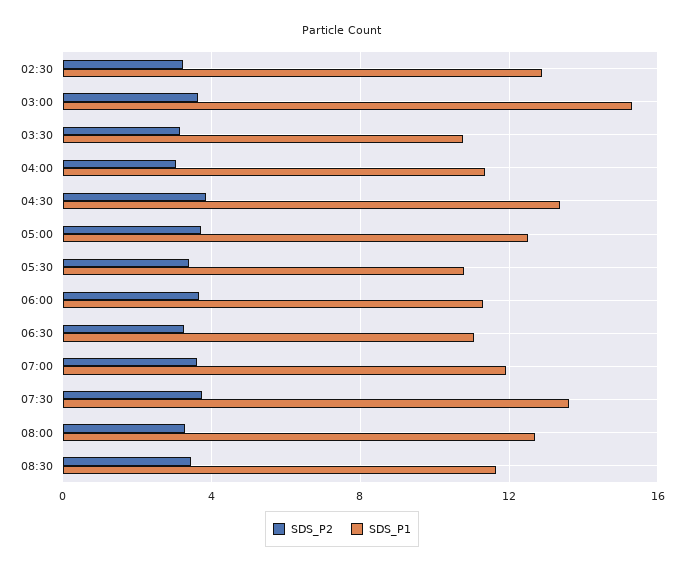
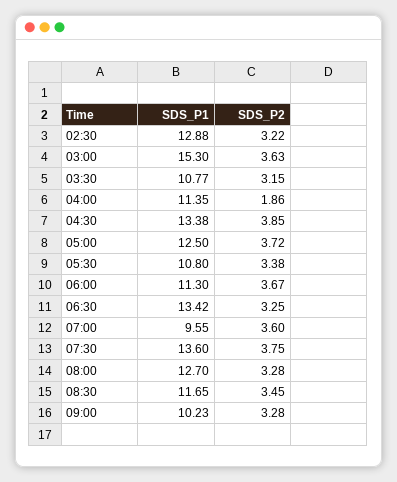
SDS_P2, 04:00: 3 -> 1.86
SDS_P1, 06:30: 11 -> 13.42
SDS_P1, 07:00: 12 -> 9.55
SDS_P1, 09:00: none -> 10.23
SDS_P2, 09:00: none -> 3.28

